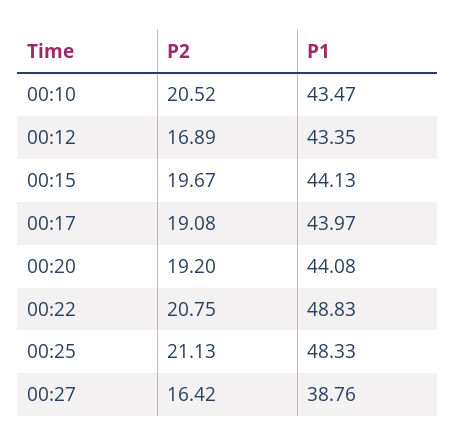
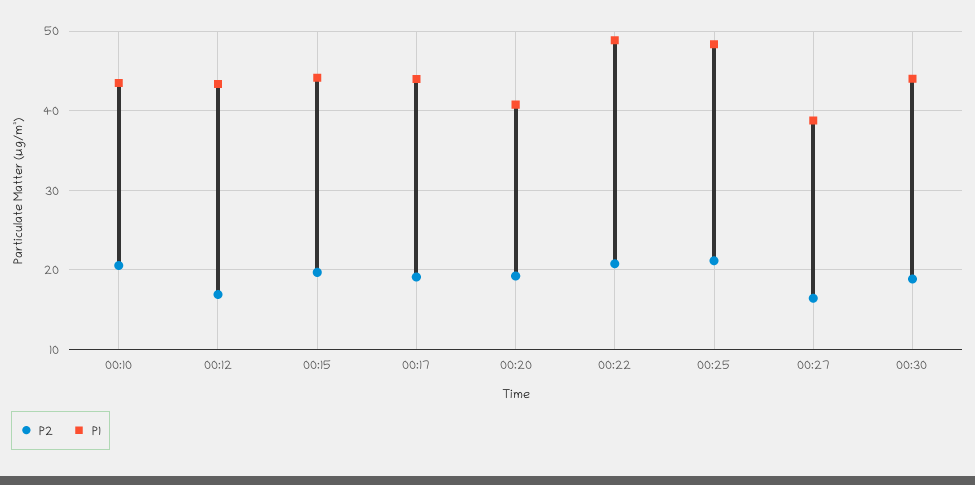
P1, 00:20: 44.08 -> 41
P2, 00:30: none -> 19
P1, 00:30: none -> 44

